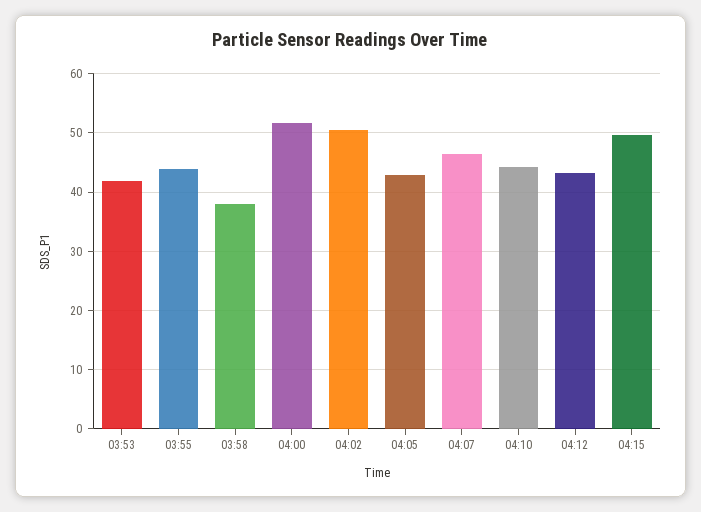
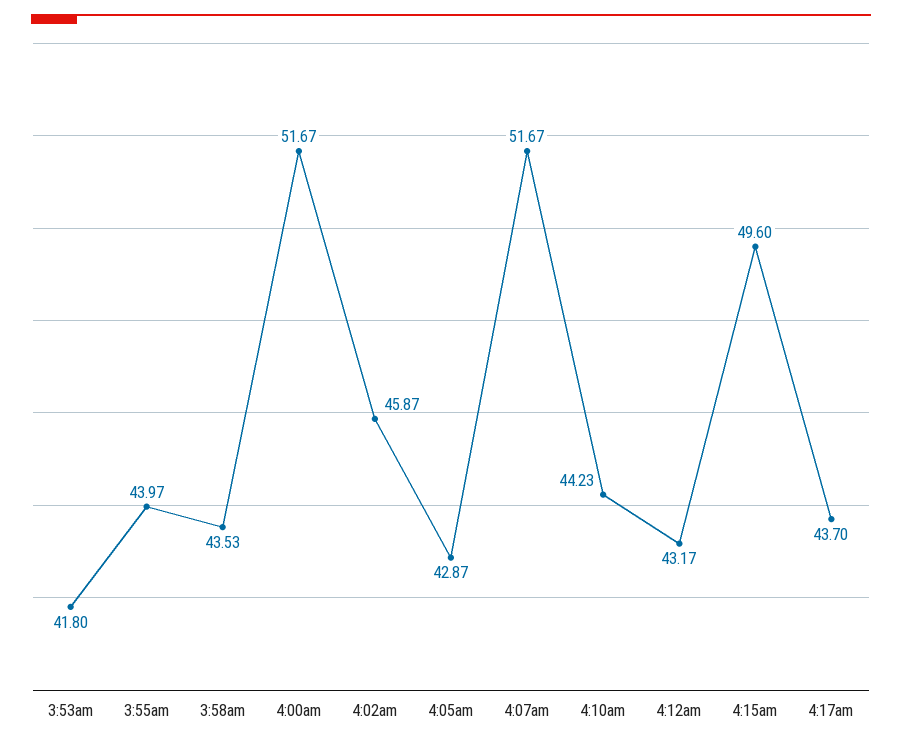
03:58: 38 -> 43.53
04:02: 50 -> 45.87
04:07: 46 -> 51.67
4:17am: none -> 43.7

